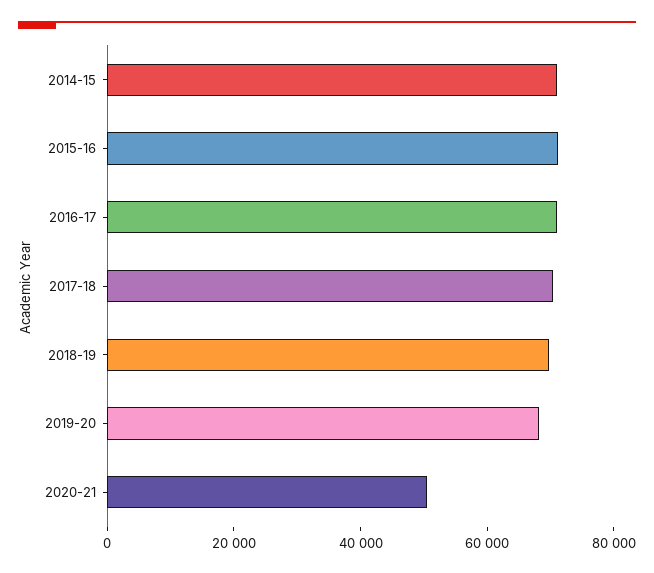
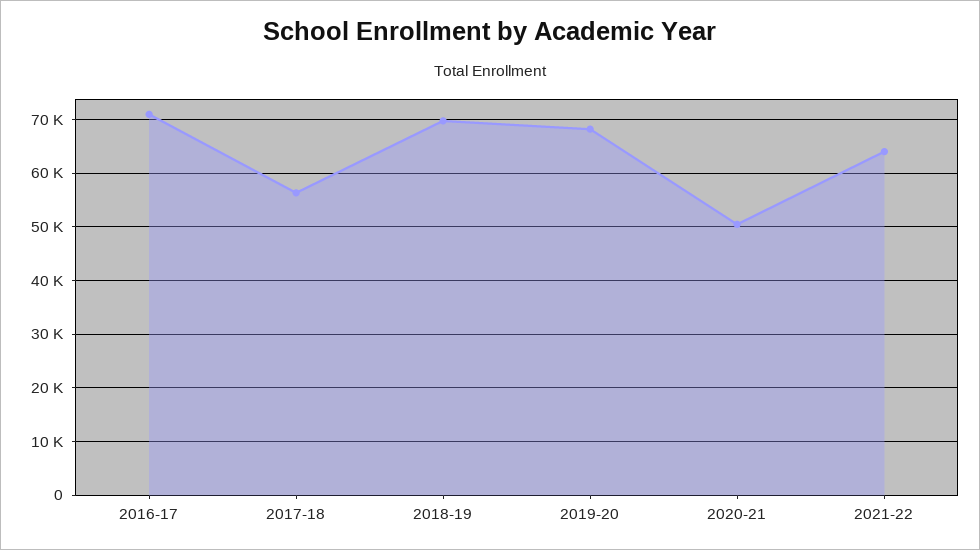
2014-15: 70000 -> none
2015-16: 70000 -> none
2017-18: 70000 -> 56000
2021-22: none -> 64000

